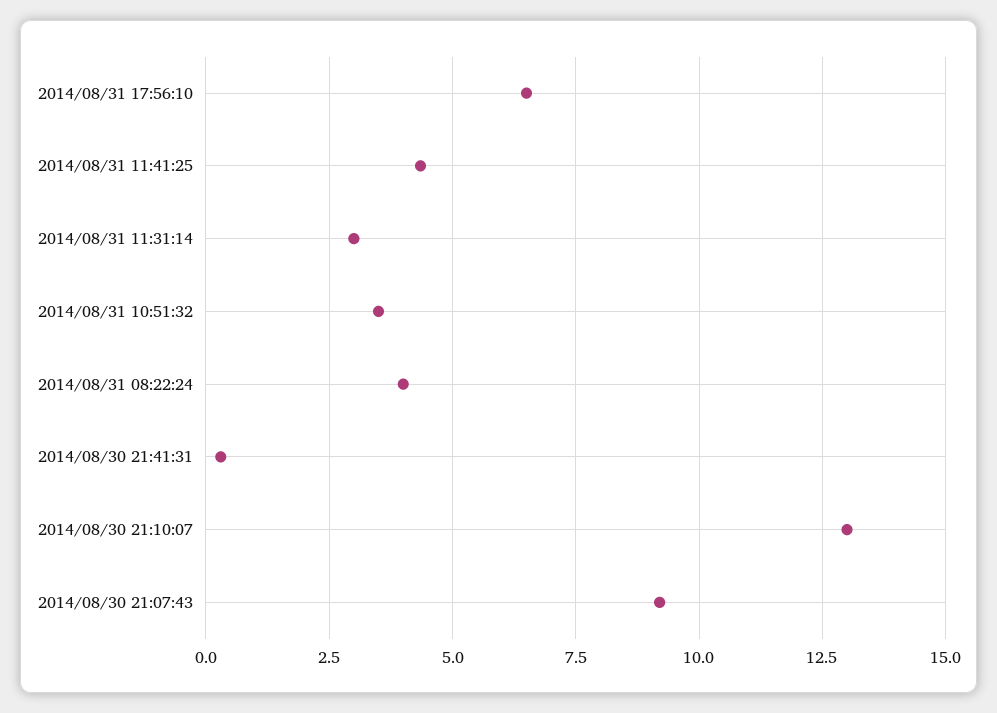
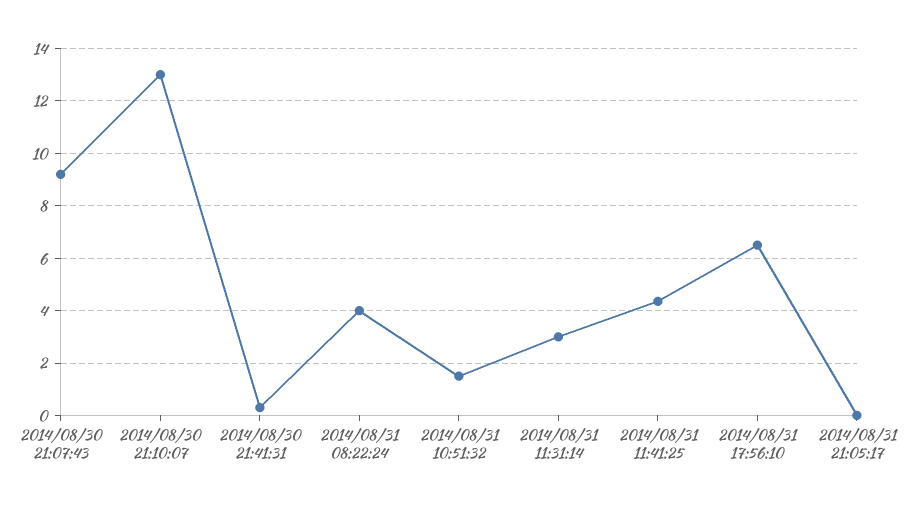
2014/08/31 10:51:32: 3.5 -> 1.5
2014/08/31 21:05:17: none -> 0

